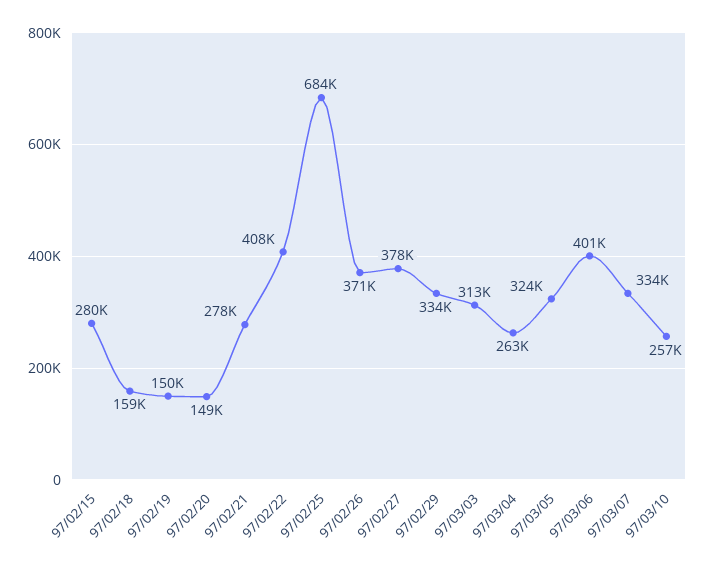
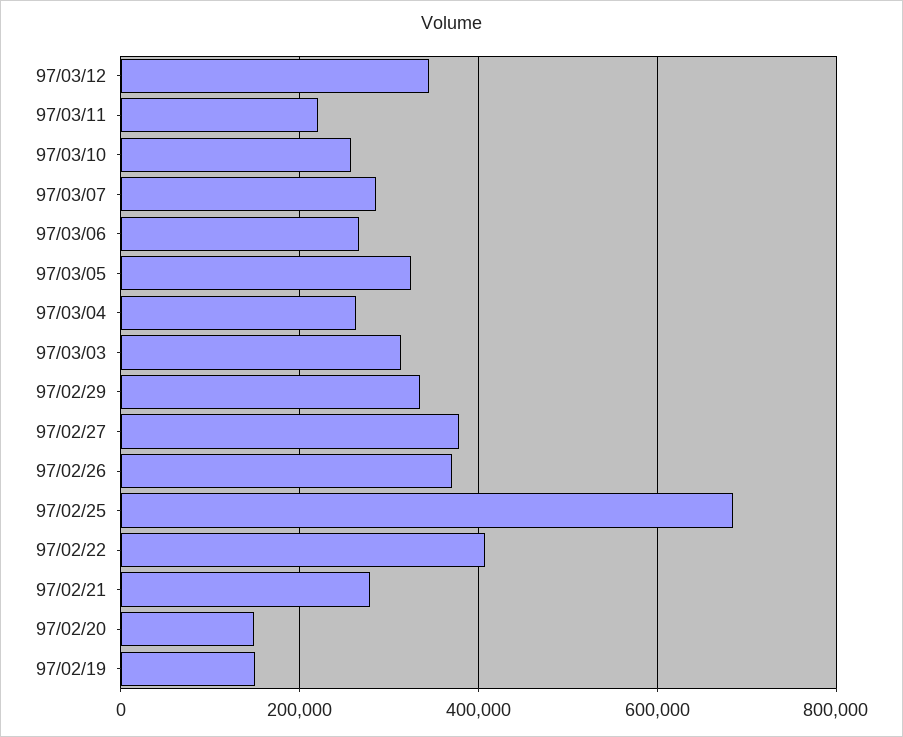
97/02/15: 280000 -> none
97/02/18: 159000 -> none
97/03/06: 401000 -> 260000
97/03/07: 334000 -> 280000
97/03/12: none -> 340000
97/03/11: none -> 220000

